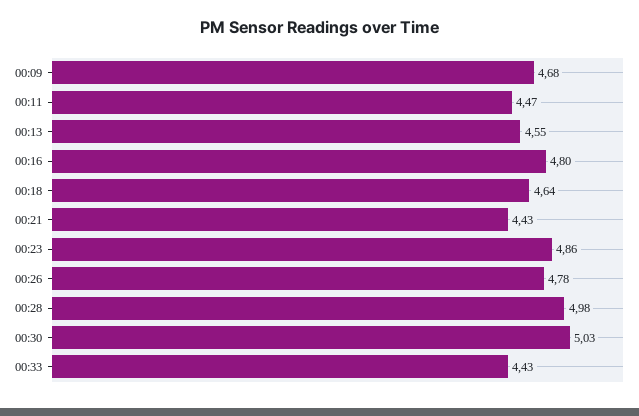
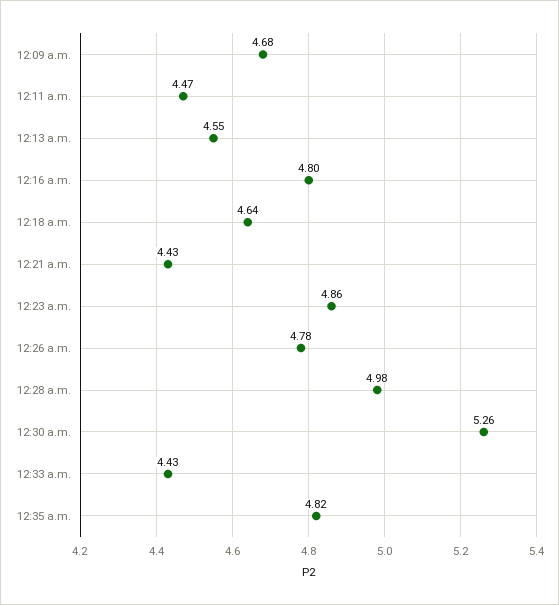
00:30: 5.03 -> 5.26
12:35 a.m.: none -> 4.82

